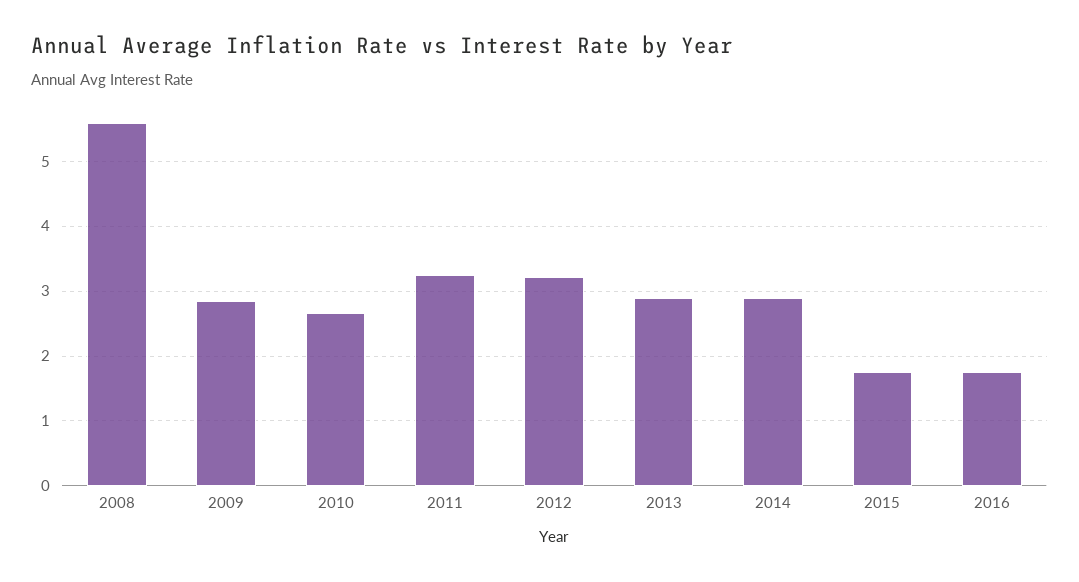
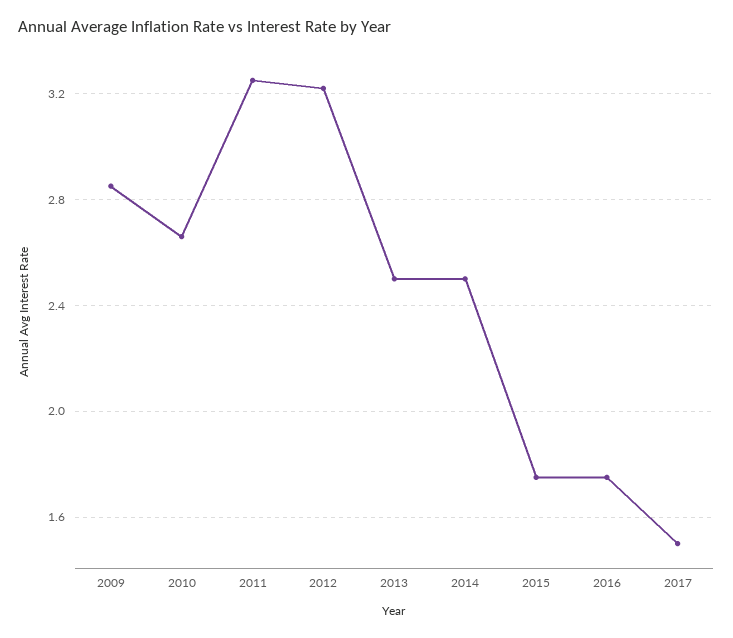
2008: 5.6 -> none
2013: 2.9 -> 2.5
2014: 2.9 -> 2.5
2017: none -> 1.5

